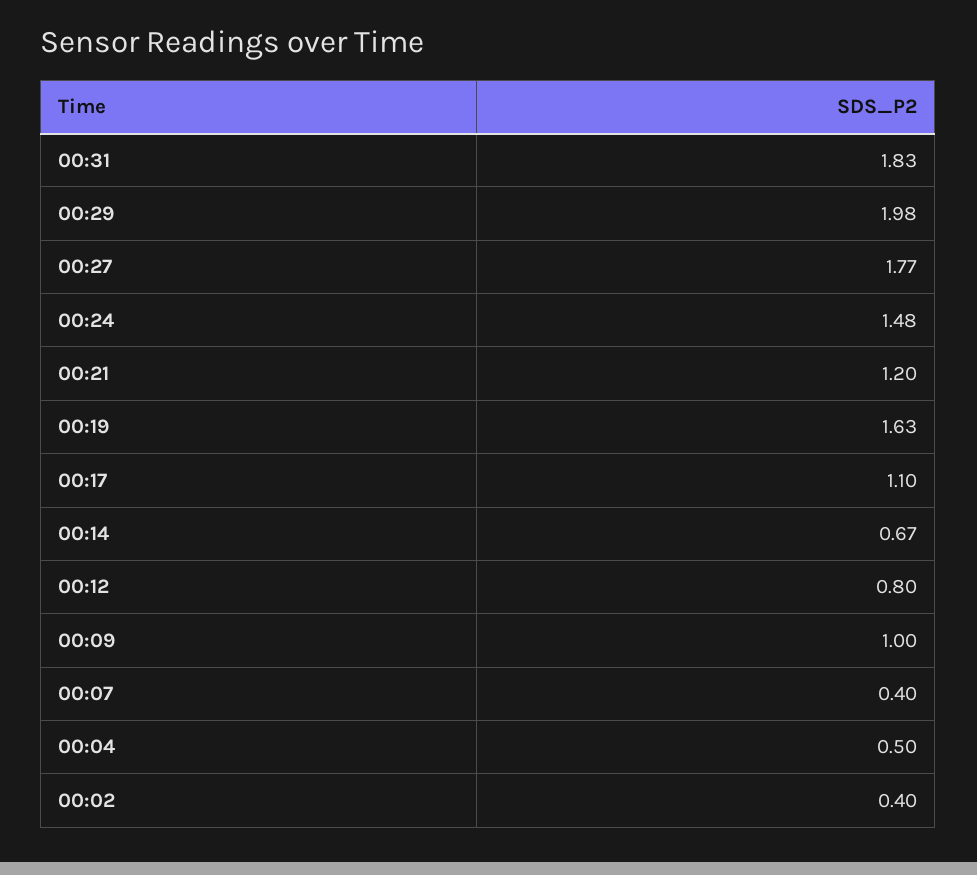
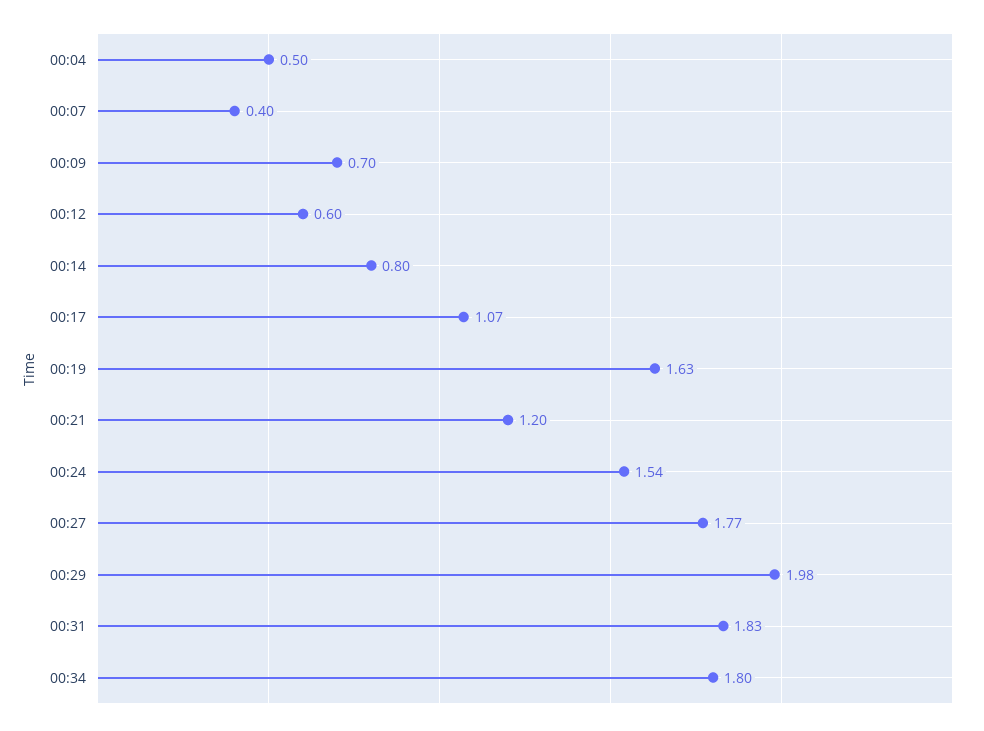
00:24: 1.48 -> 1.54
00:17: 1.1 -> 1.07
00:14: 0.67 -> 0.8
00:12: 0.8 -> 0.6
00:09: 1 -> 0.7
00:02: 0.4 -> none
00:34: none -> 1.8

